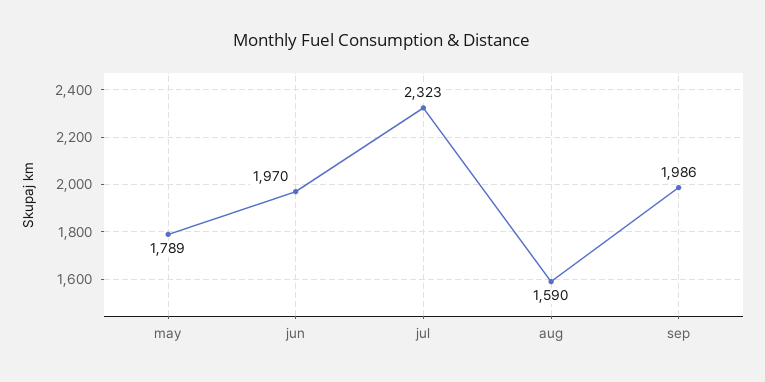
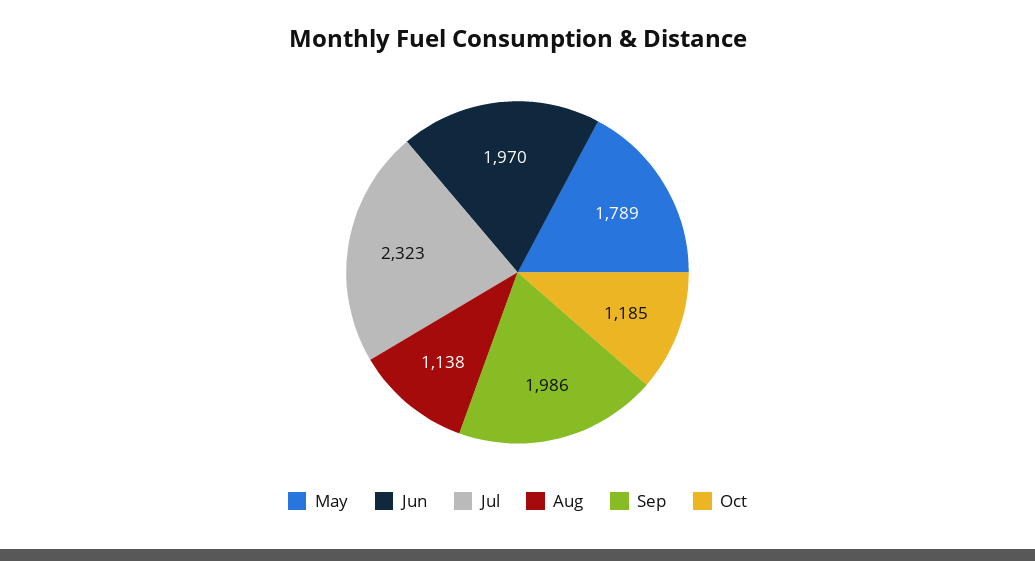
aug: 1590 -> 1138
Oct: none -> 1185

